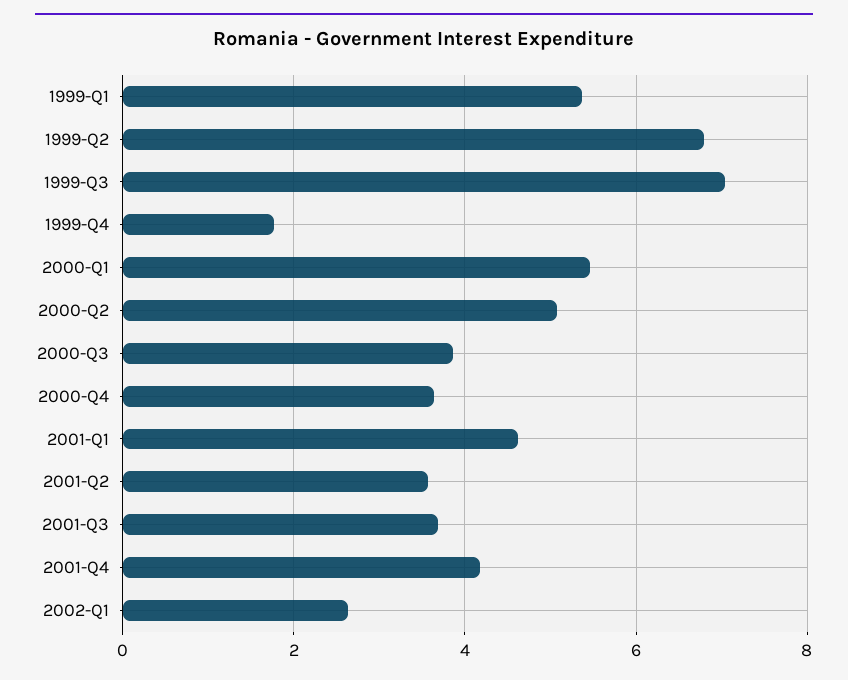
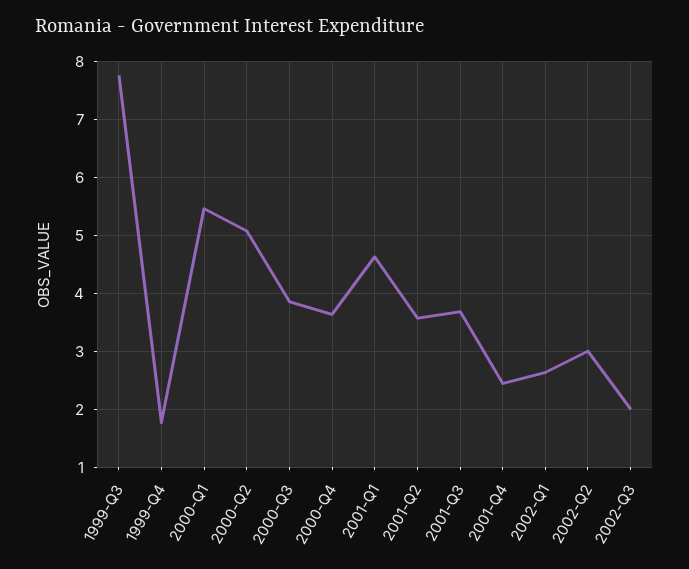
1999-Q1: 5.4 -> none
1999-Q2: 6.8 -> none
1999-Q3: 7 -> 7.8
2001-Q4: 4.2 -> 2.4
2002-Q2: none -> 3
2002-Q3: none -> 2

